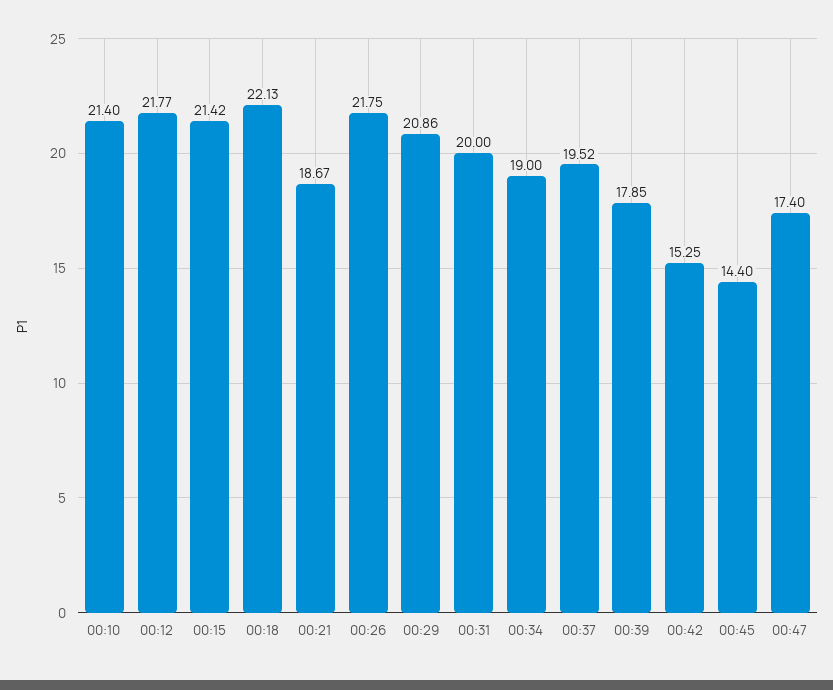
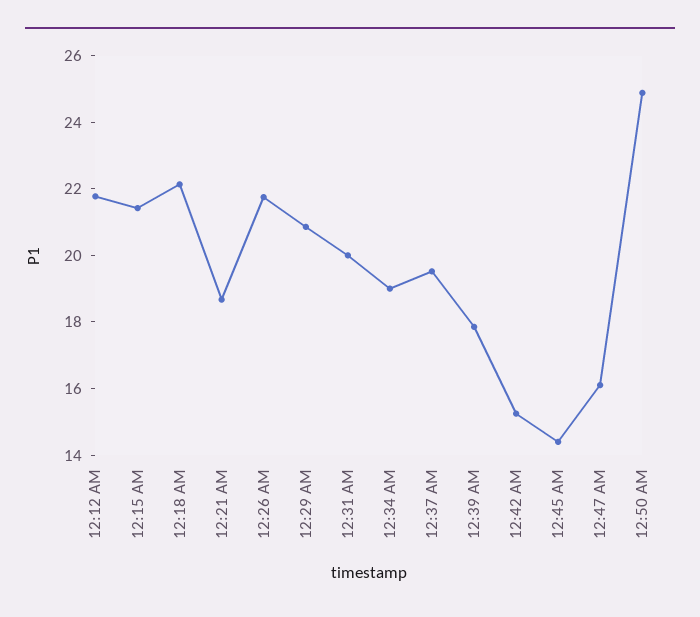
00:10: 21.4 -> none
00:47: 17.4 -> 16
12:50 AM: none -> 25

